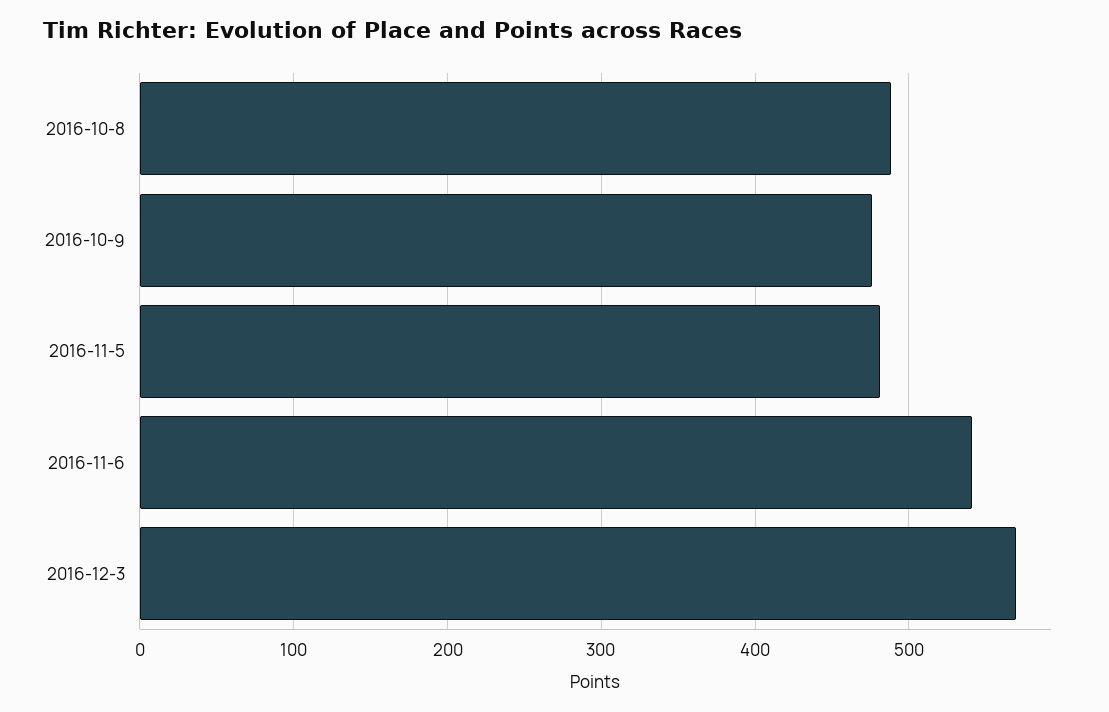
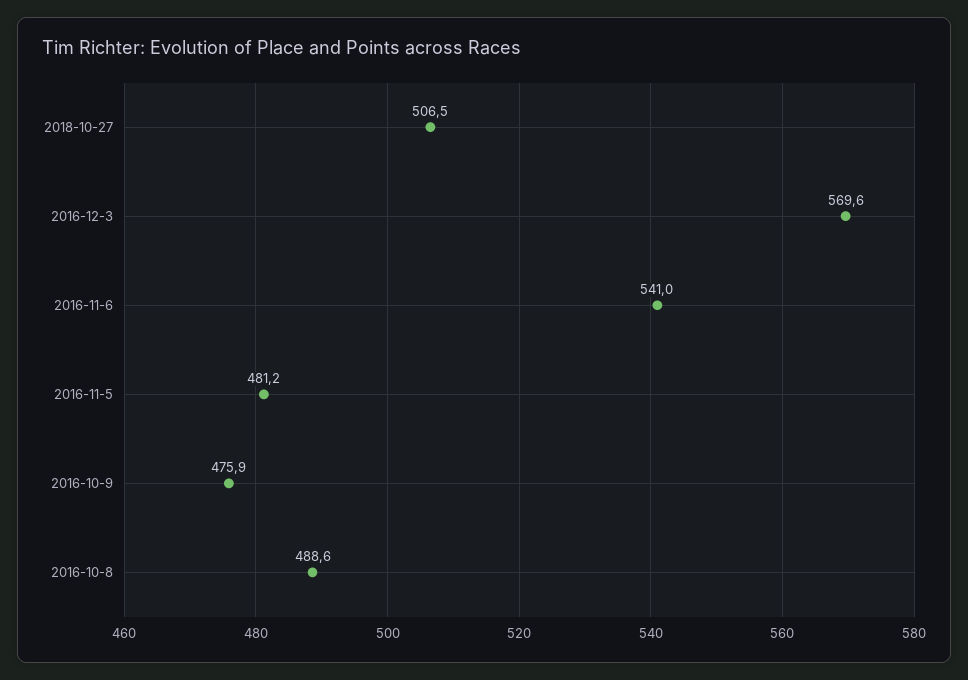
2018-10-27: none -> 506.5

